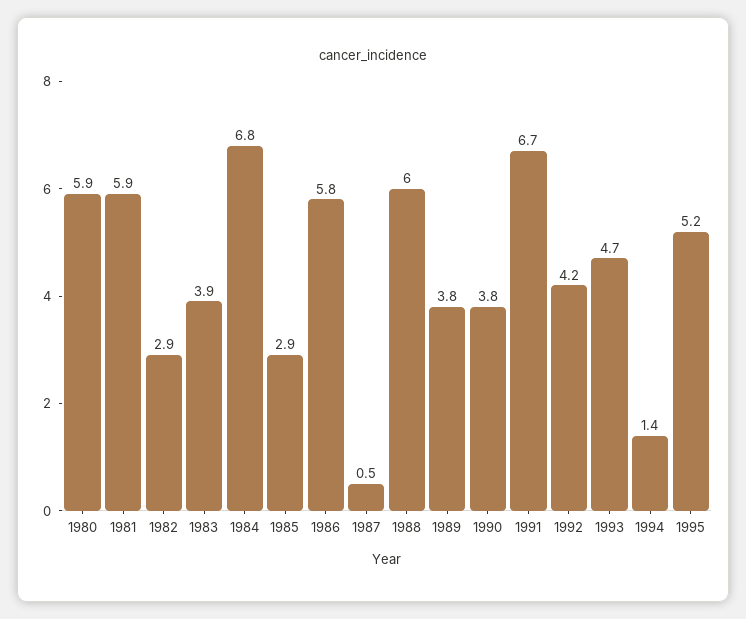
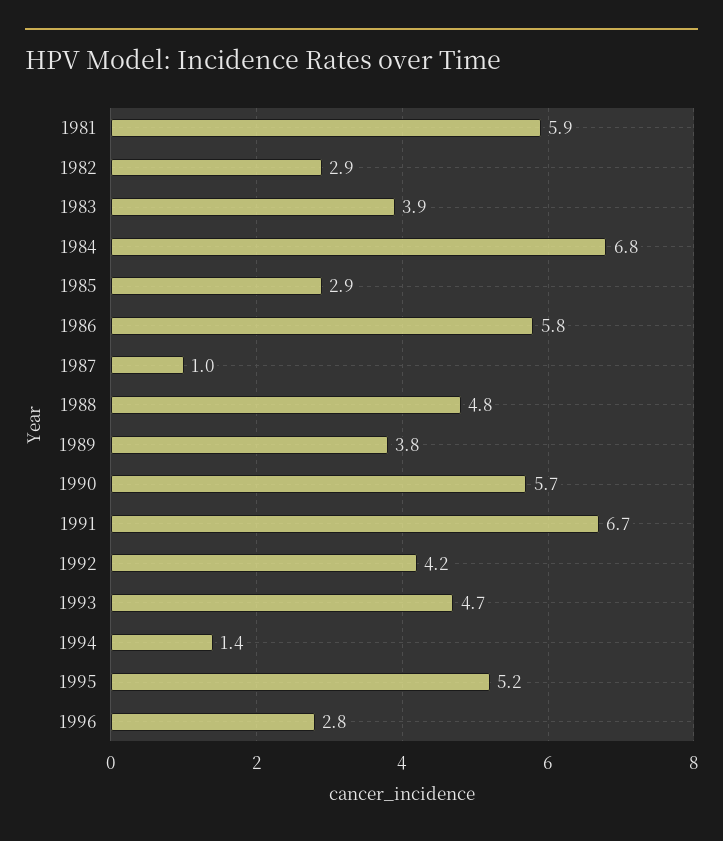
1980: 5.9 -> none
1987: 0.5 -> 1
1988: 6 -> 4.8
1990: 3.8 -> 5.7
1996: none -> 2.8

